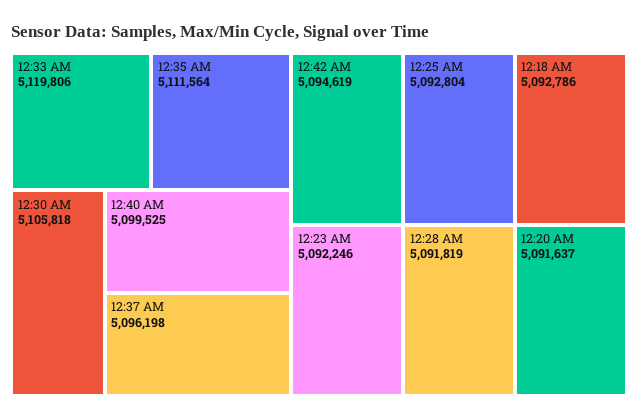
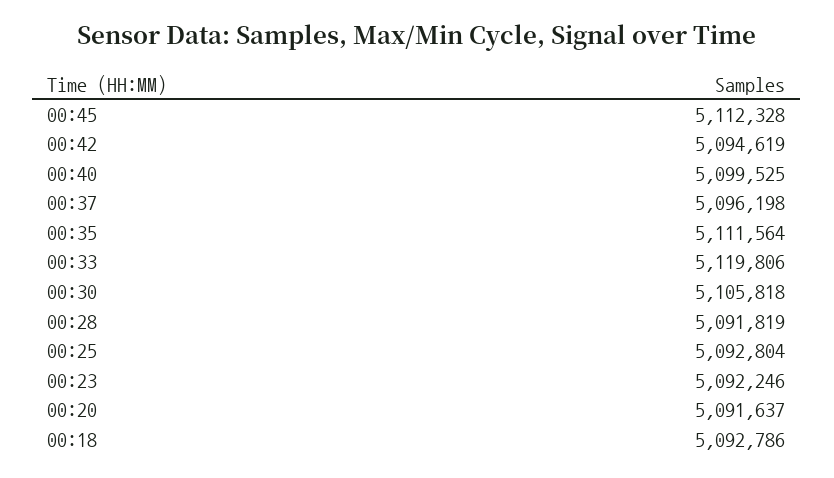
00:45: none -> 5112328

